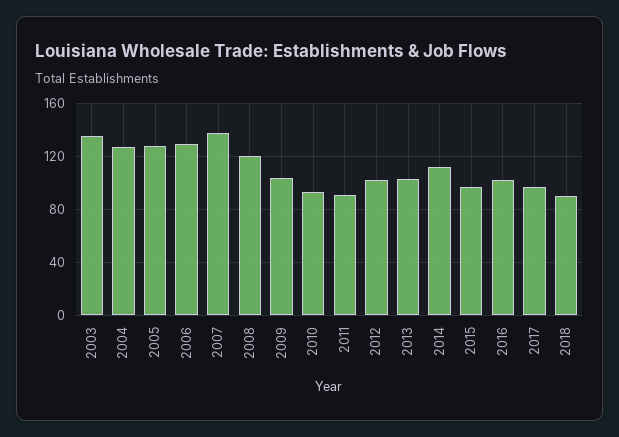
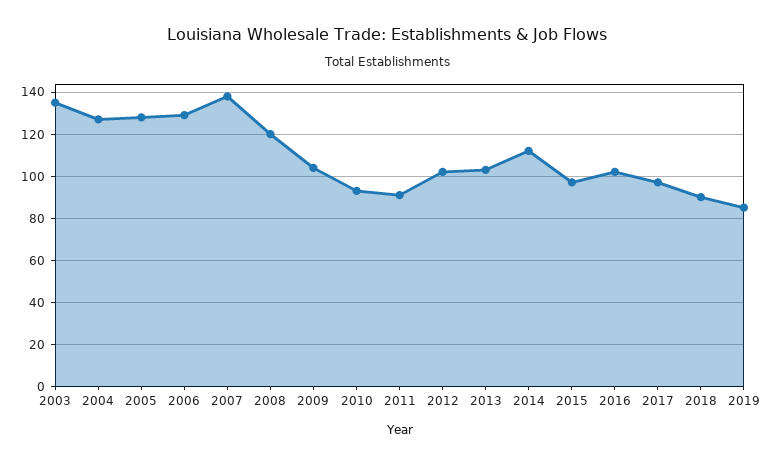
2019: none -> 85

